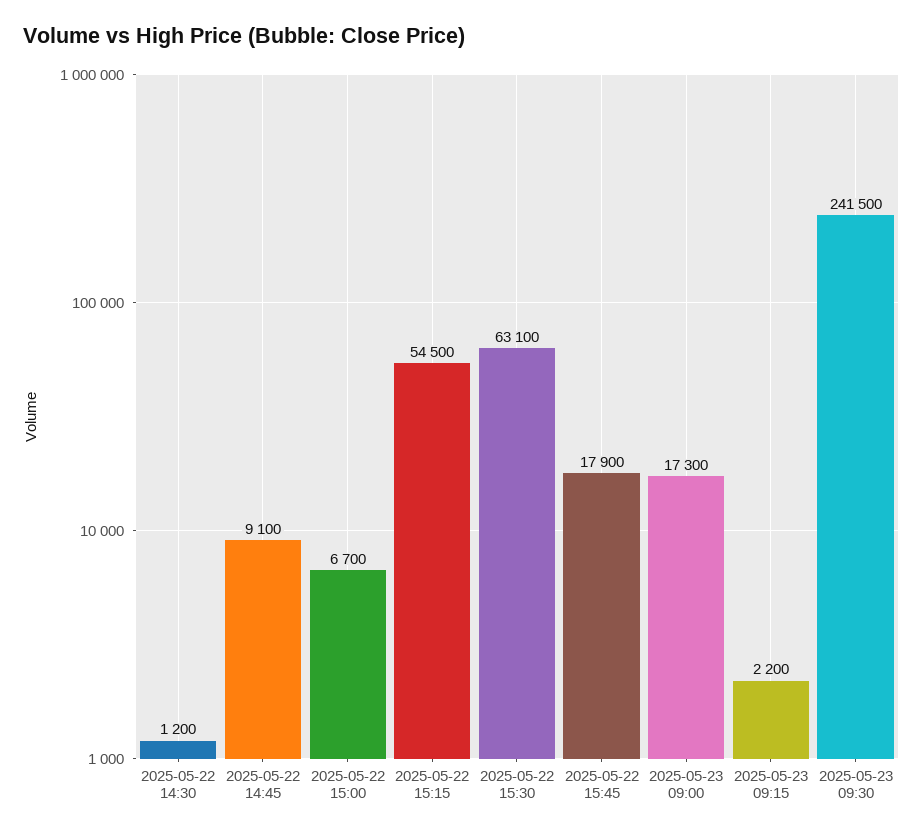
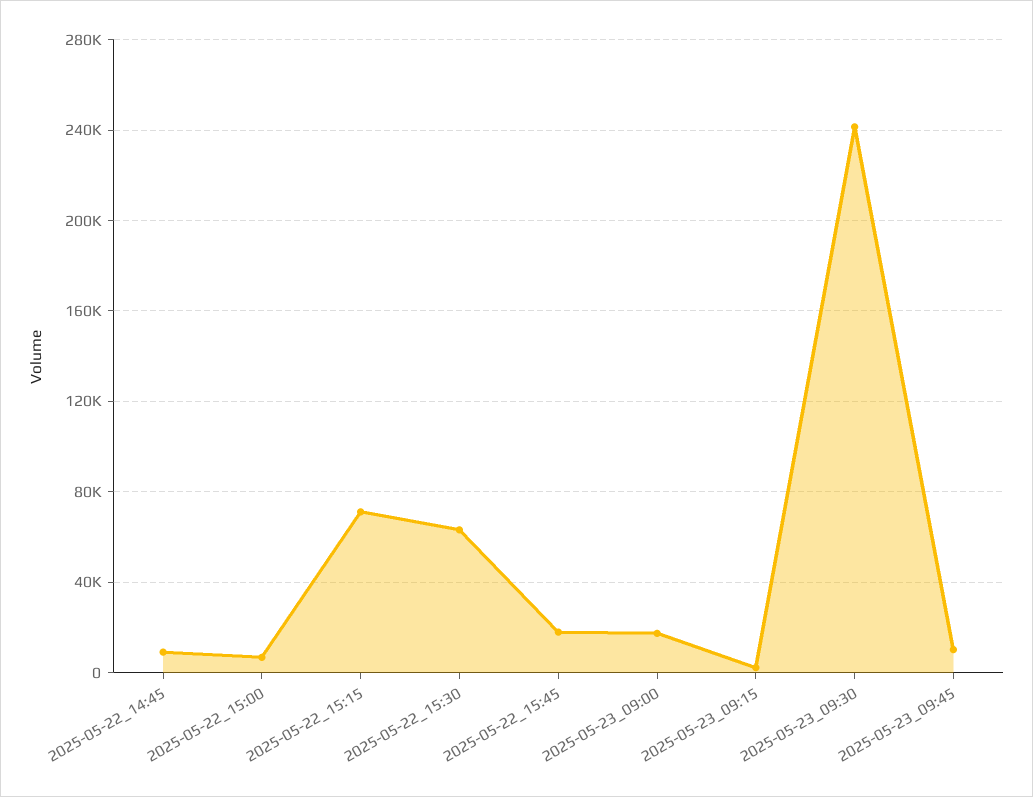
2025-05-22 14:30: 1200 -> none
2025-05-22 15:15: 54500 -> 70000
2025-05-23_09:45: none -> 10000

